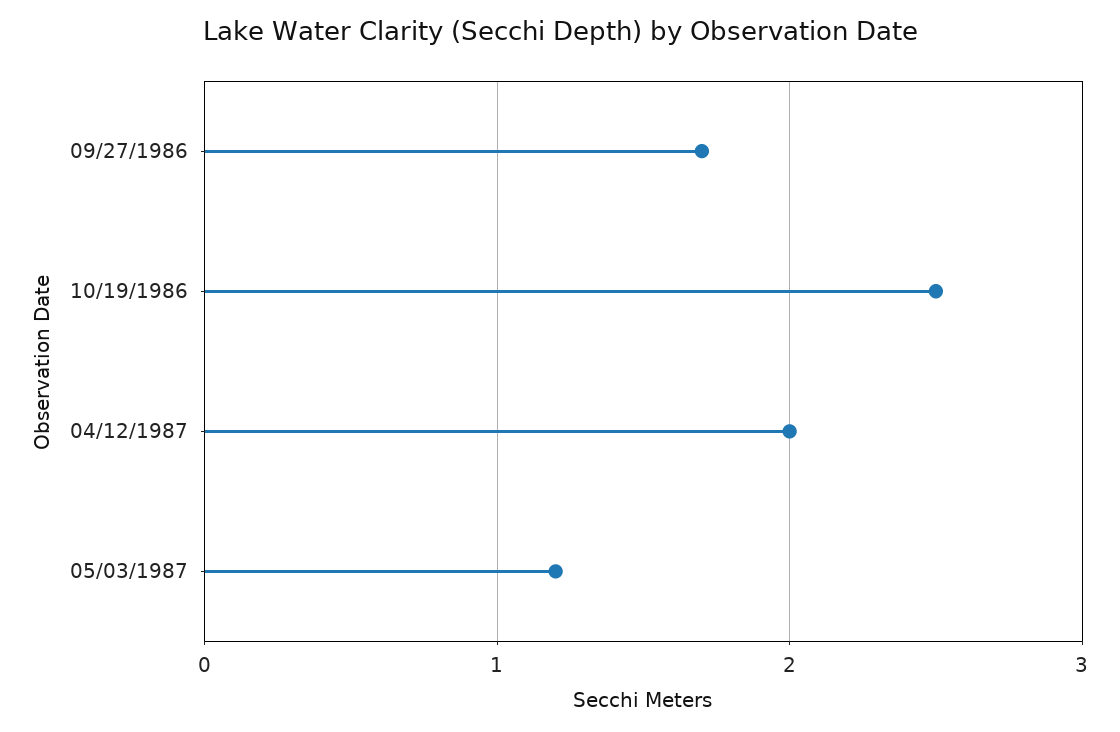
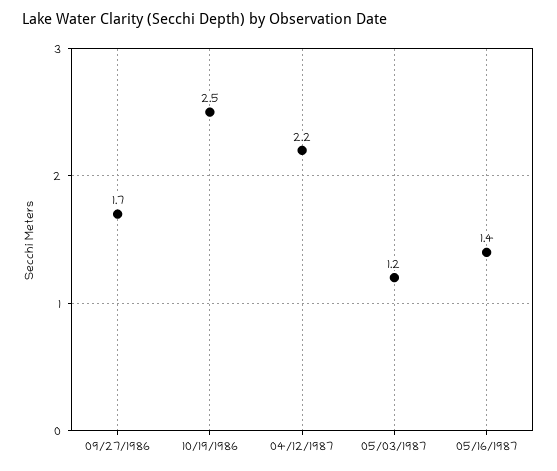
04/12/1987: 2 -> 2.2
05/16/1987: none -> 1.4

